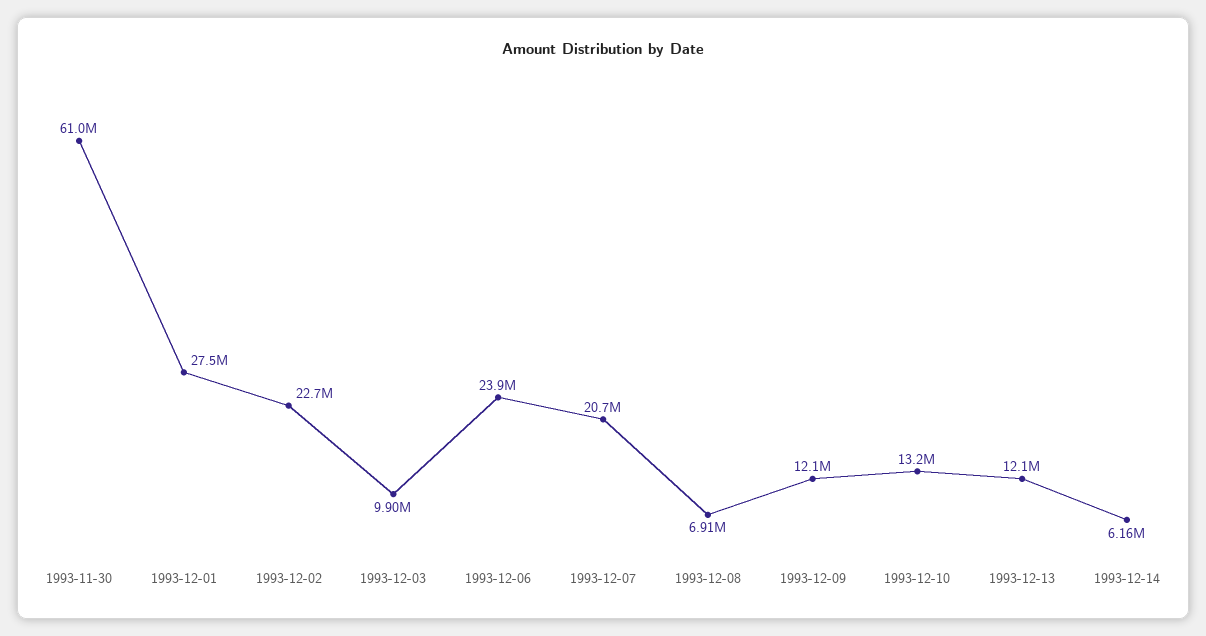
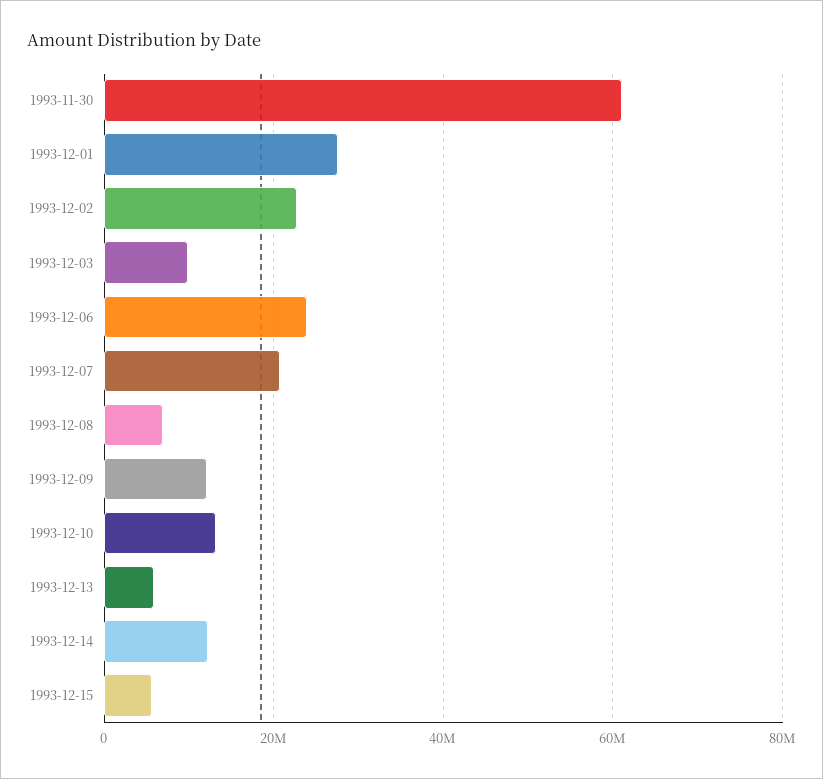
1993-12-13: 12100000 -> 6000000
1993-12-14: 6160000 -> 12000000
1993-12-15: none -> 6000000

